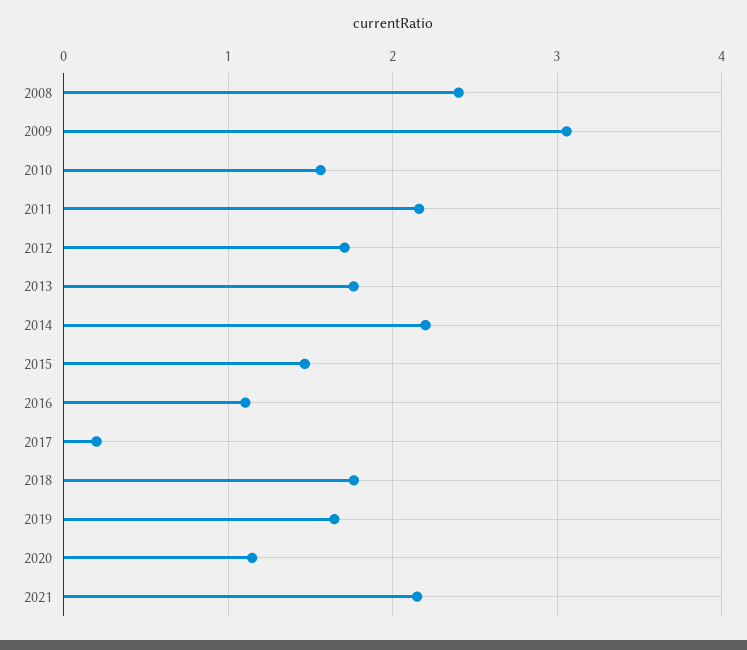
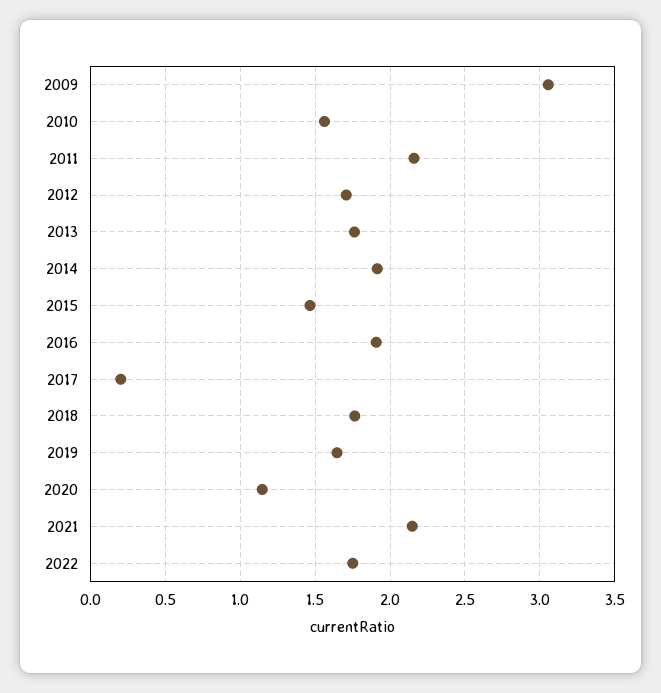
2008: 2.4 -> none
2014: 2.2 -> 1.9
2016: 1.1 -> 1.9
2022: none -> 1.75

